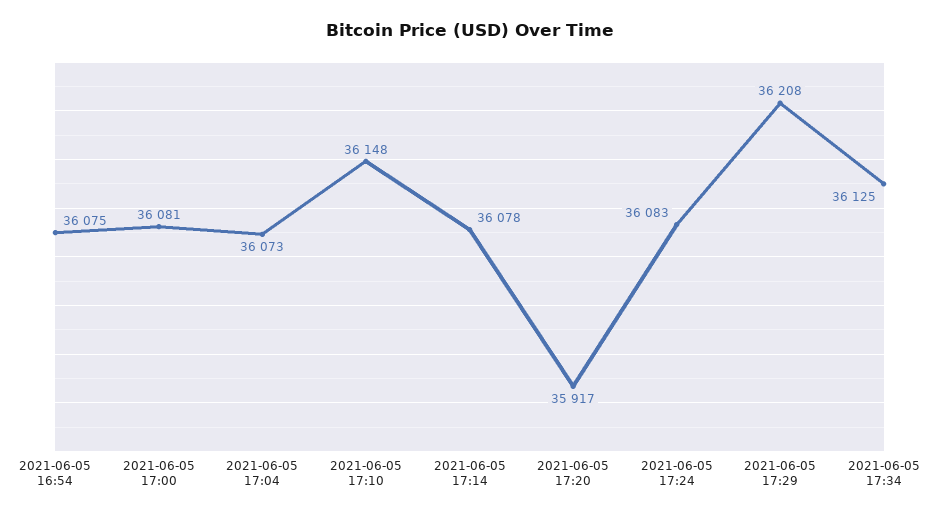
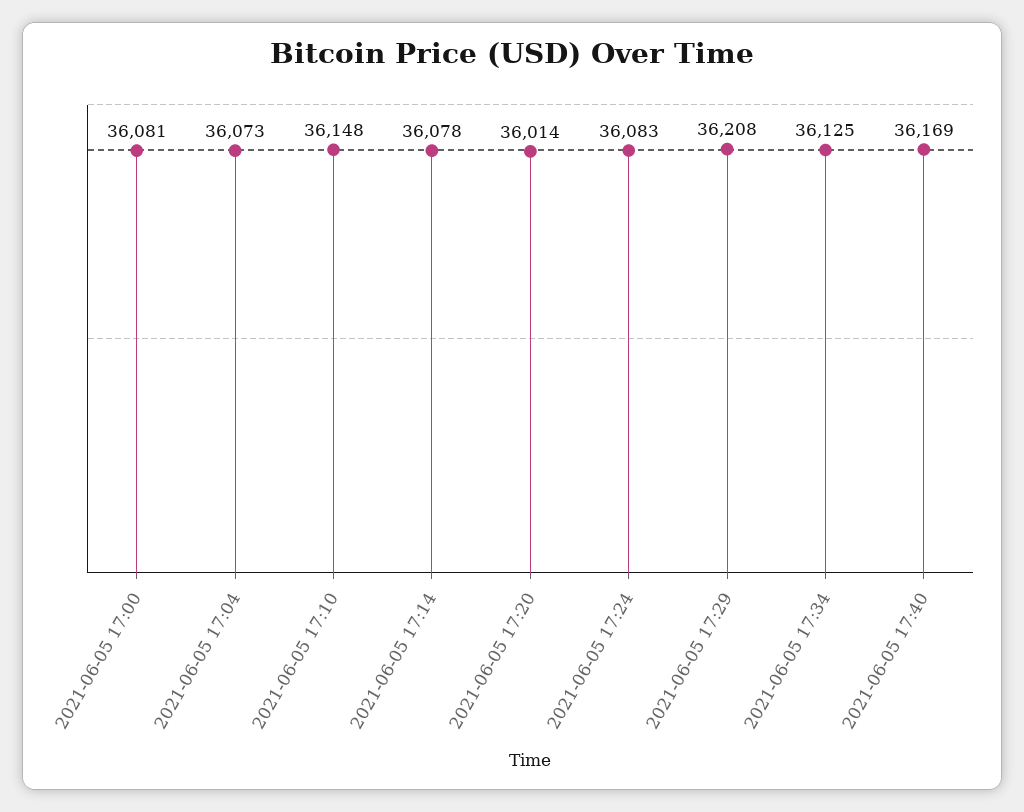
2021-06-05 16:54: 36075 -> none
2021-06-05 17:20: 35917 -> 36014
2021-06-05 17:40: none -> 36169

